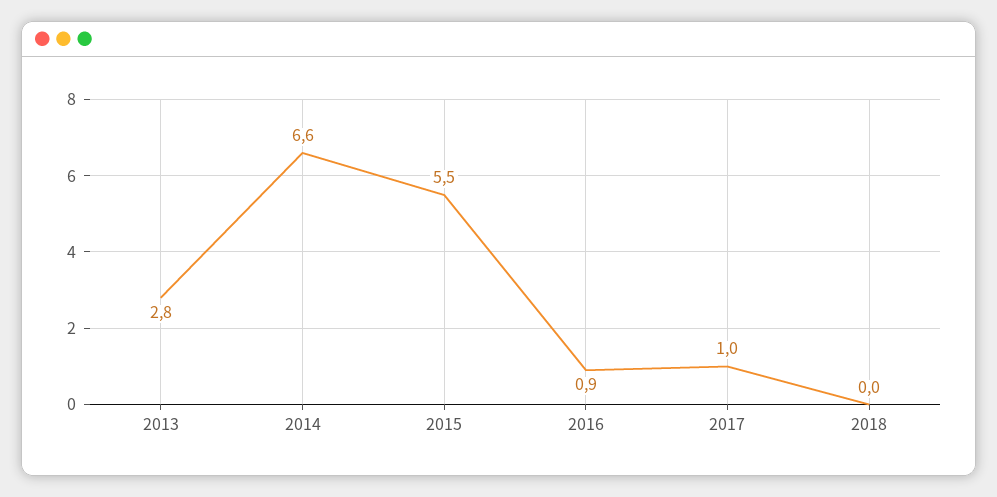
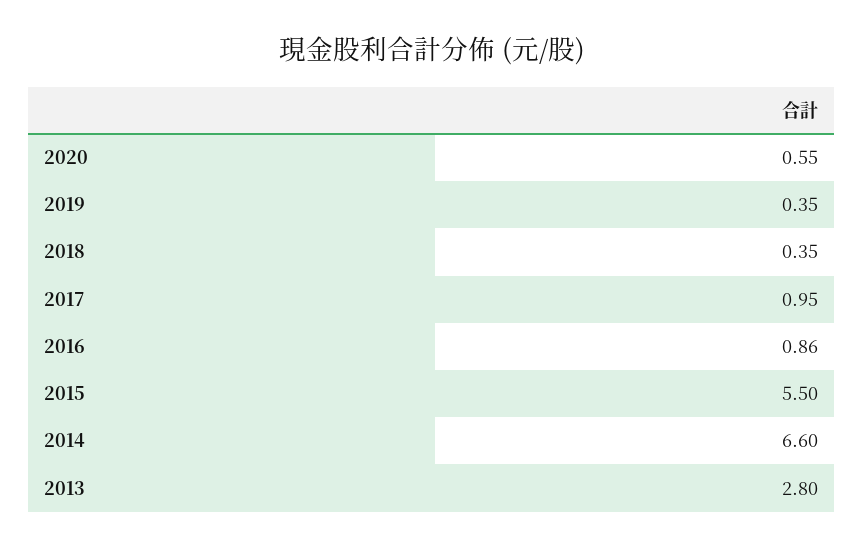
2018: 0 -> 0.35
2020: none -> 0.55
2019: none -> 0.35

